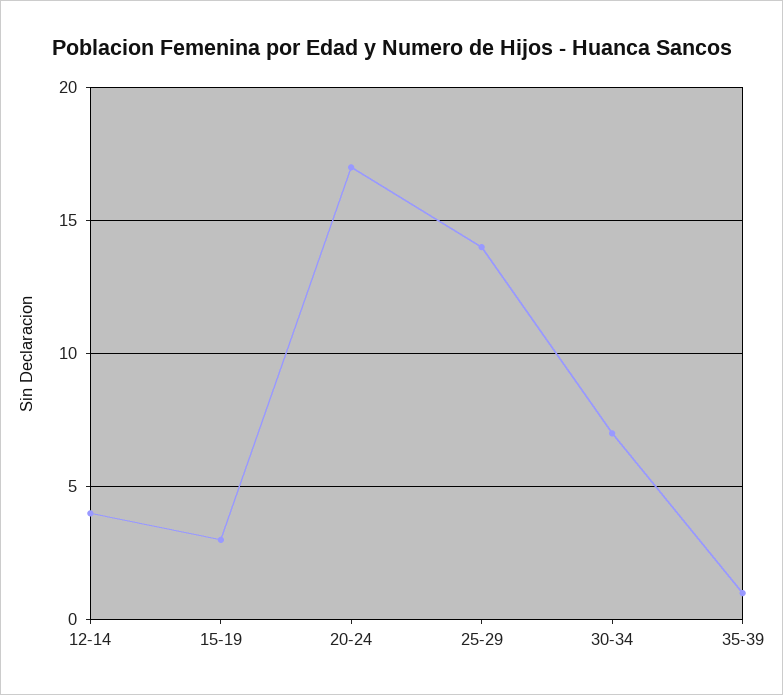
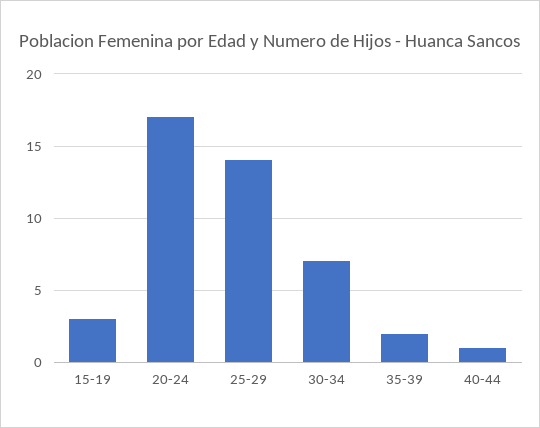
12-14: 4 -> none
35-39: 1 -> 2
40-44: none -> 1

